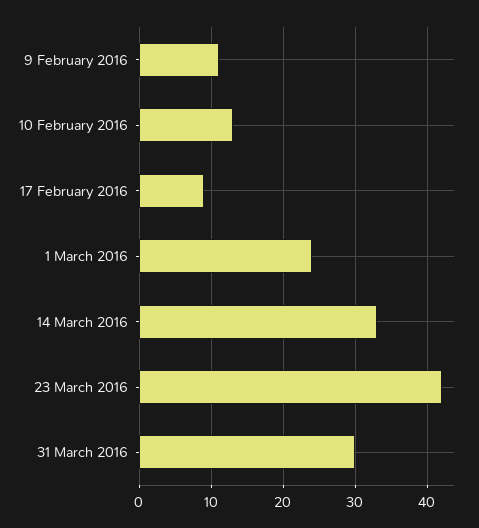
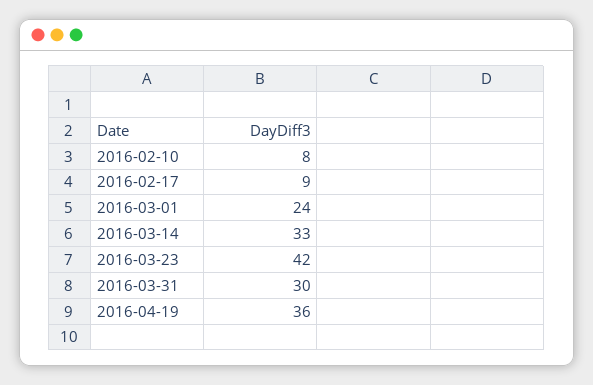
9 February 2016: 11 -> none
10 February 2016: 13 -> 8
2016-04-19: none -> 36

